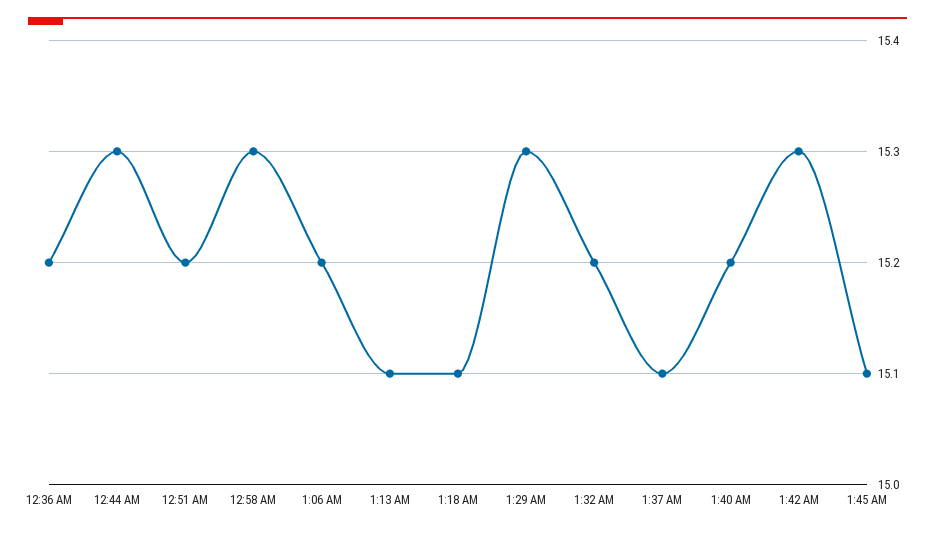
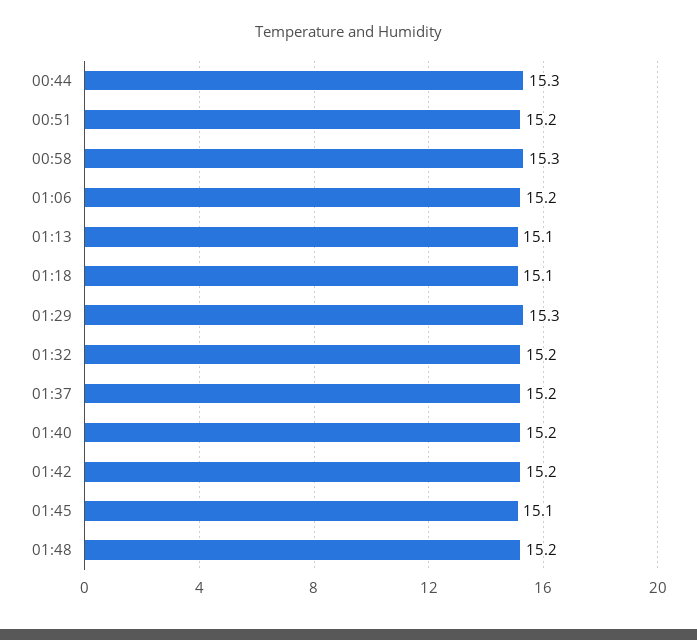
12:36 AM: 15.2 -> none
1:37 AM: 15.1 -> 15.2
1:42 AM: 15.3 -> 15.2
01:48: none -> 15.2

